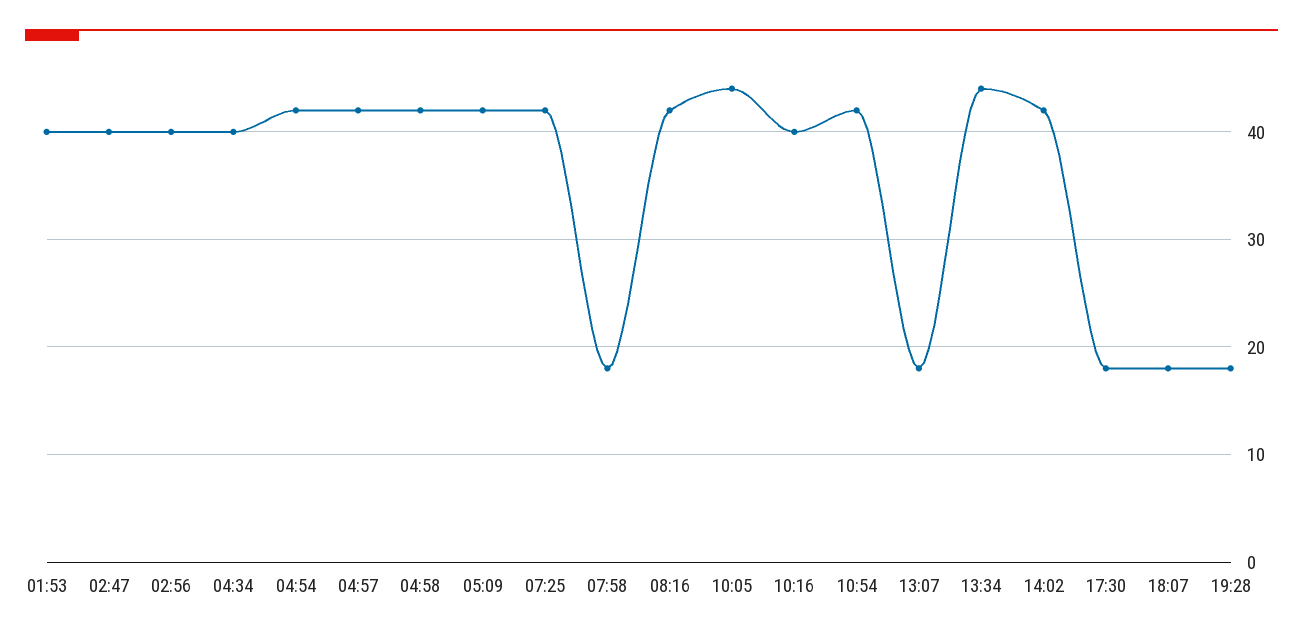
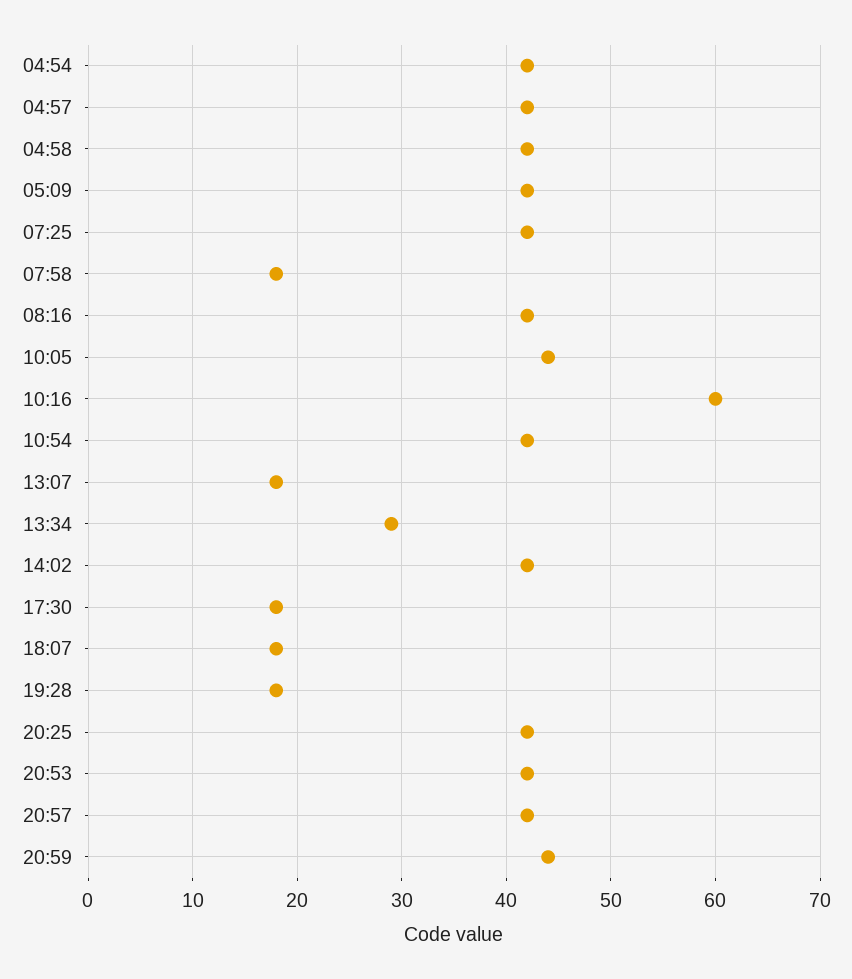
01:53: 40 -> none
02:47: 40 -> none
02:56: 40 -> none
04:34: 40 -> none
10:16: 40 -> 60
13:34: 44 -> 29
20:25: none -> 42
20:53: none -> 42
20:57: none -> 42
20:59: none -> 44

